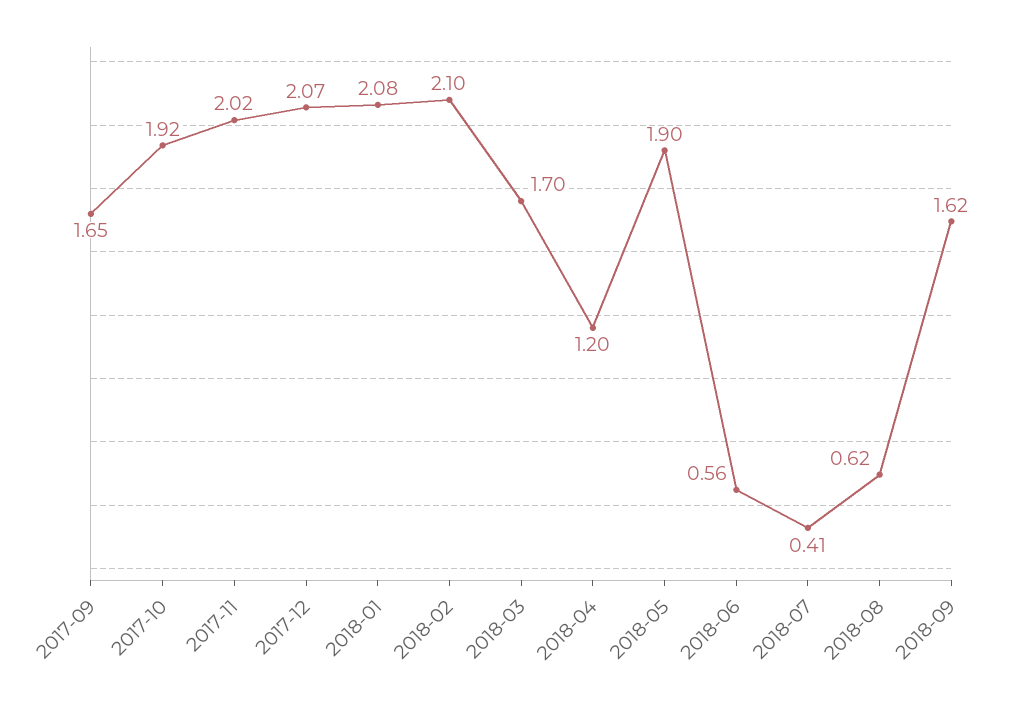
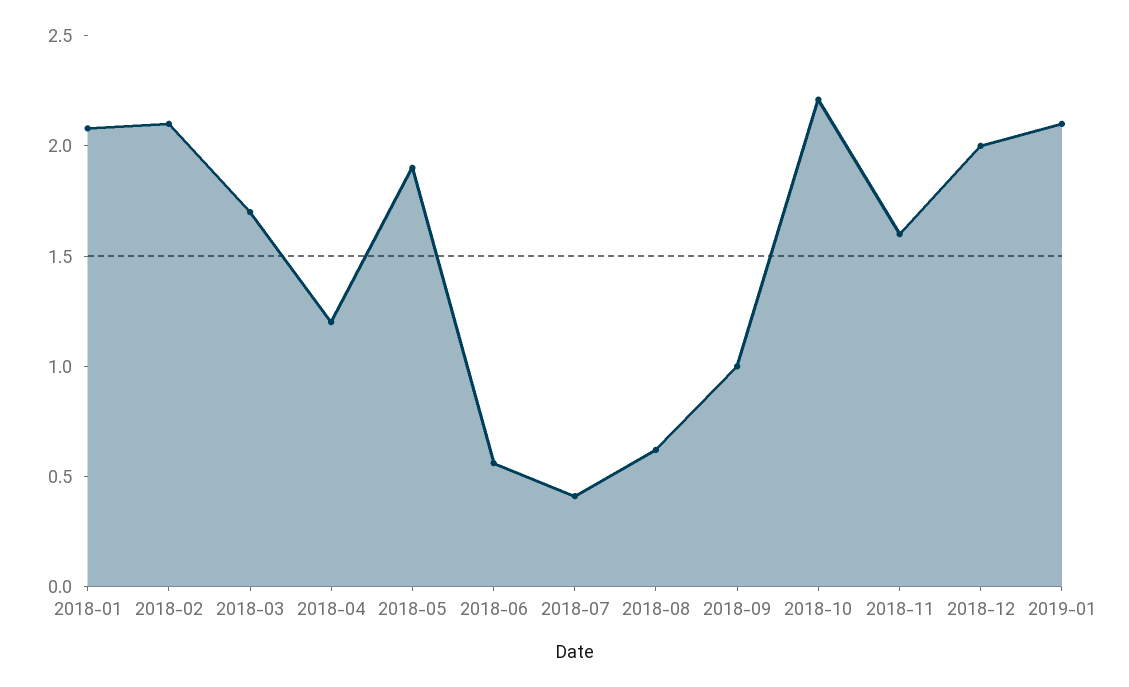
2017-09: 1.65 -> none
2017-10: 1.92 -> none
2017-11: 2.02 -> none
2017-12: 2.07 -> none
2018-09: 1.62 -> 1
2018-10: none -> 2.2
2018-11: none -> 1.6
2018-12: none -> 2
2019-01: none -> 2.1

